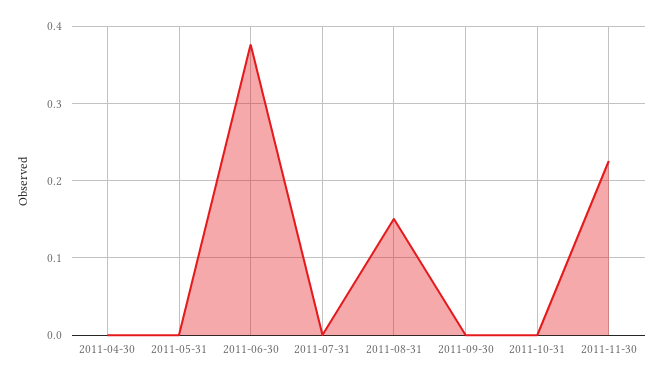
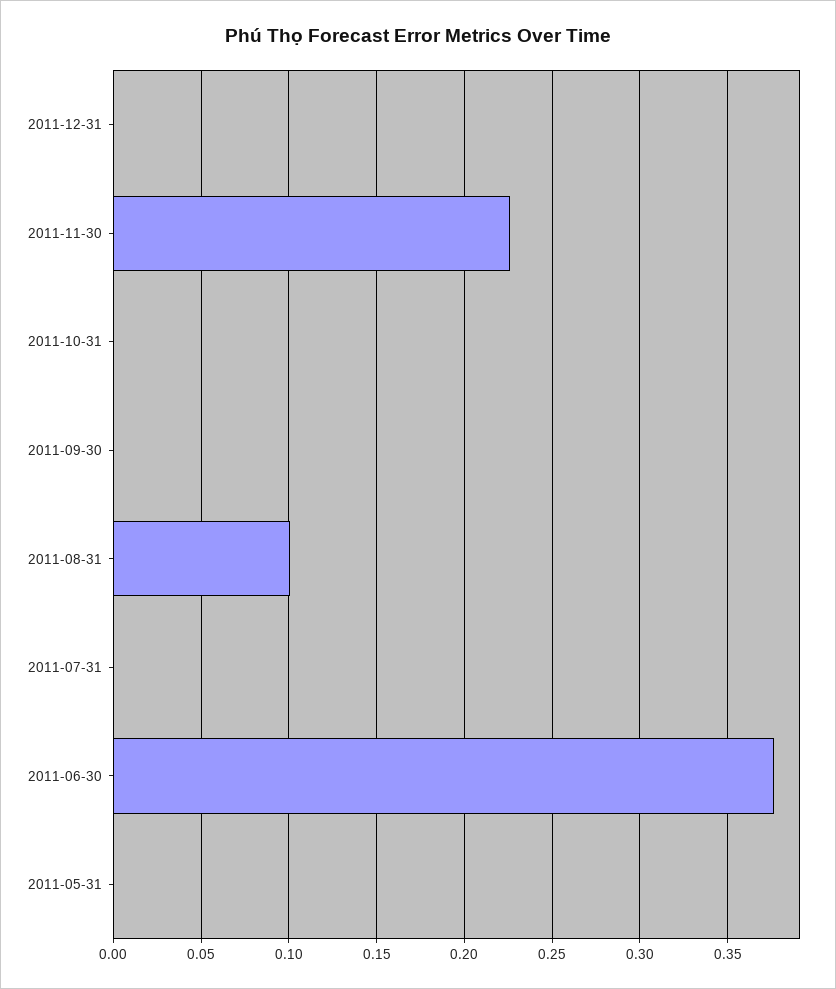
2011-04-30: 0 -> none
2011-08-31: 0.15 -> 0.1
2011-12-31: none -> 0

